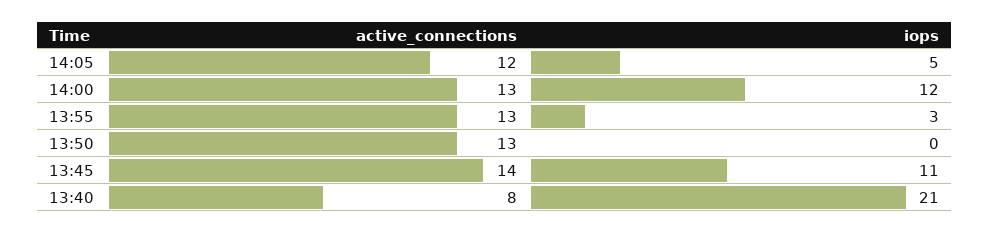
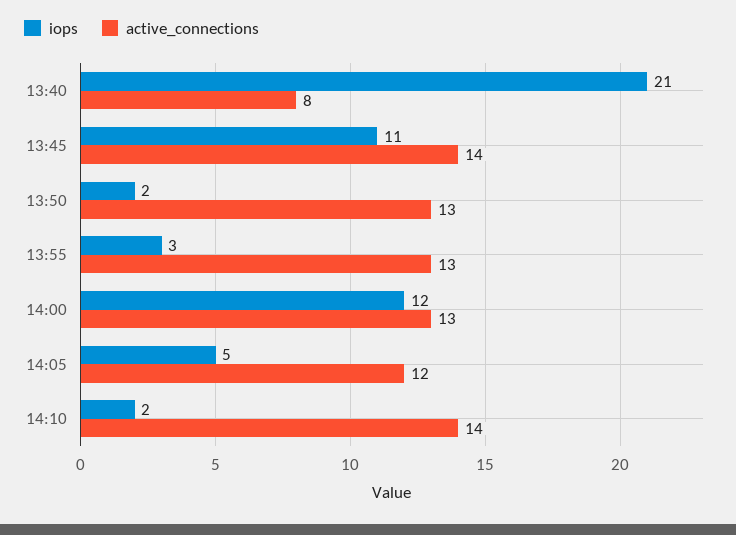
iops, 13:50: 0 -> 2
iops, 14:10: none -> 2
active_connections, 14:10: none -> 14

